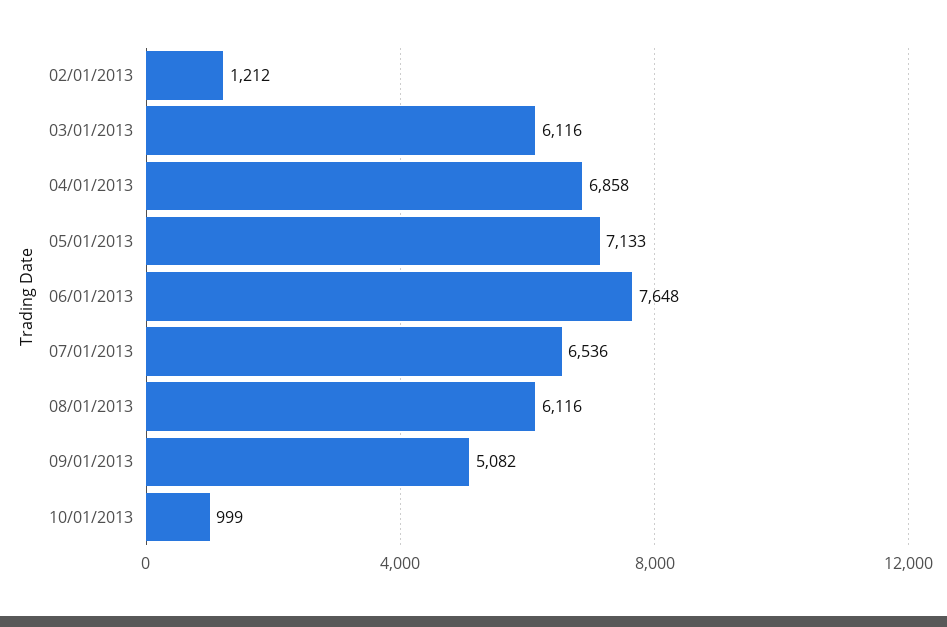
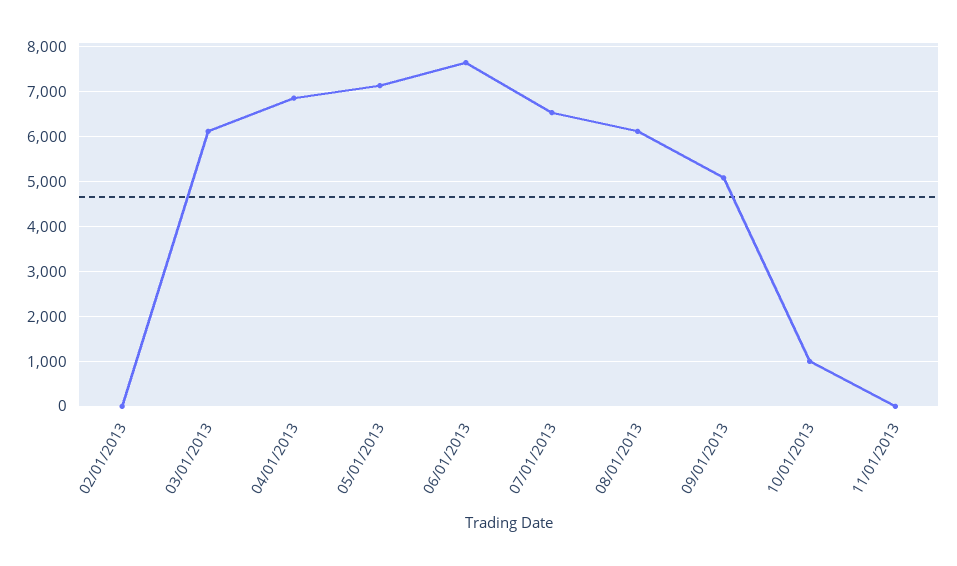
02/01/2013: 1212 -> 0
11/01/2013: none -> 0

